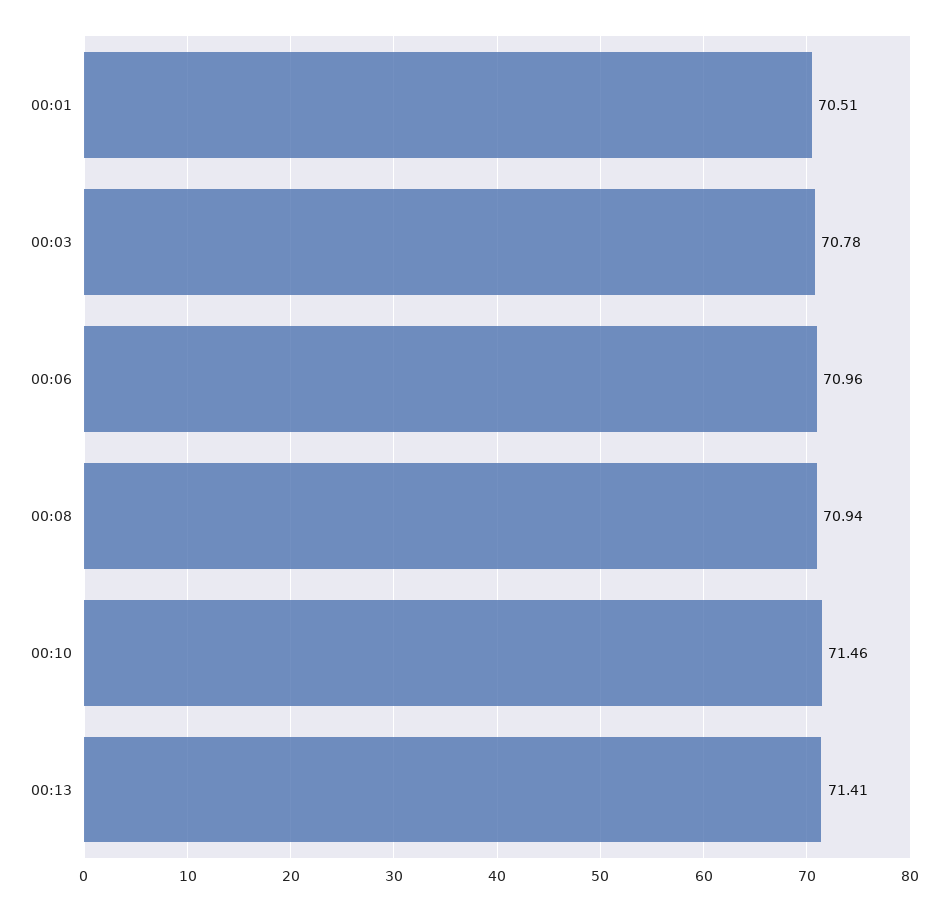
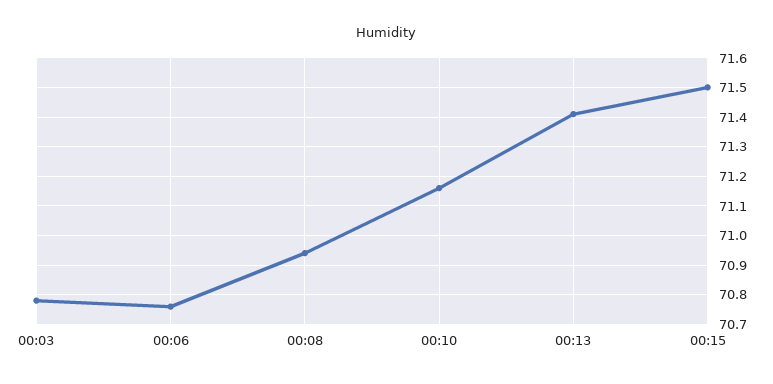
00:01: 70.51 -> none
00:06: 70.96 -> 70.75
00:10: 71.46 -> 71.15
00:15: none -> 71.5

